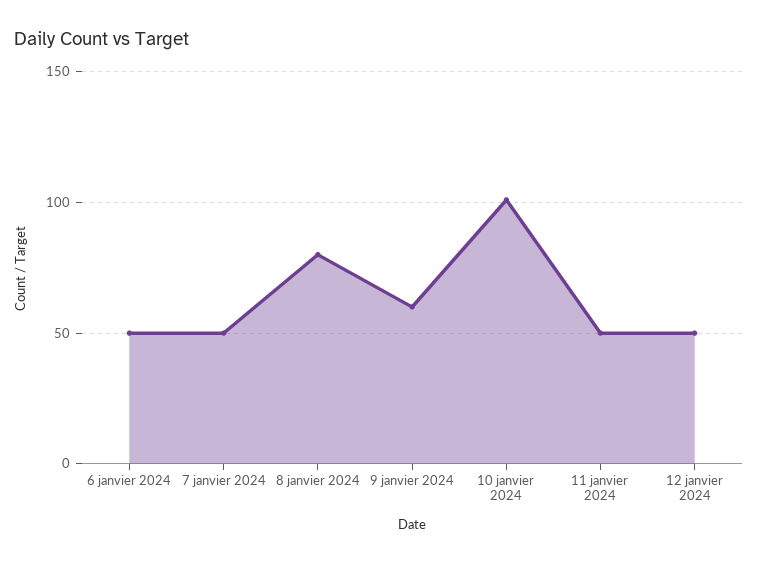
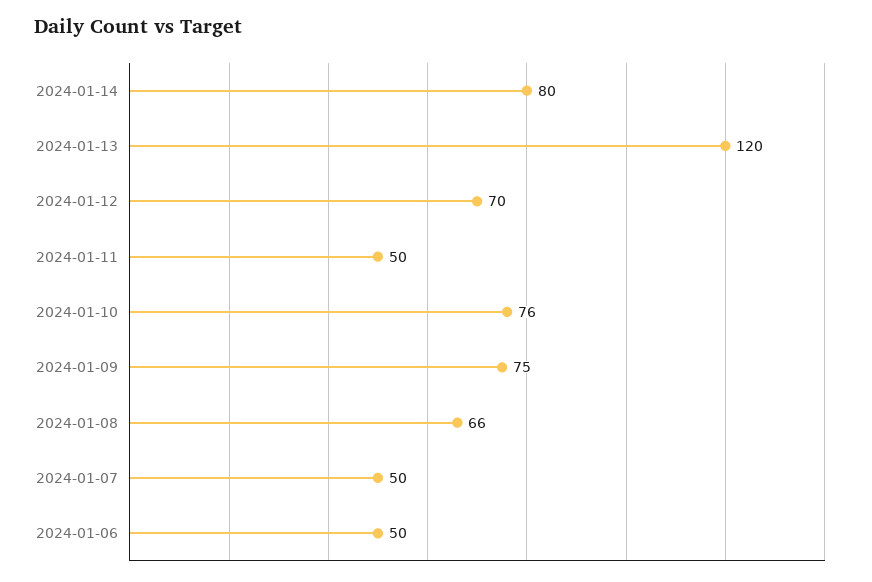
8 janvier 2024: 80 -> 66
9 janvier 2024: 60 -> 75
10 janvier 2024: 100 -> 76
12 janvier 2024: 50 -> 70
2024-01-14: none -> 80
2024-01-13: none -> 120

